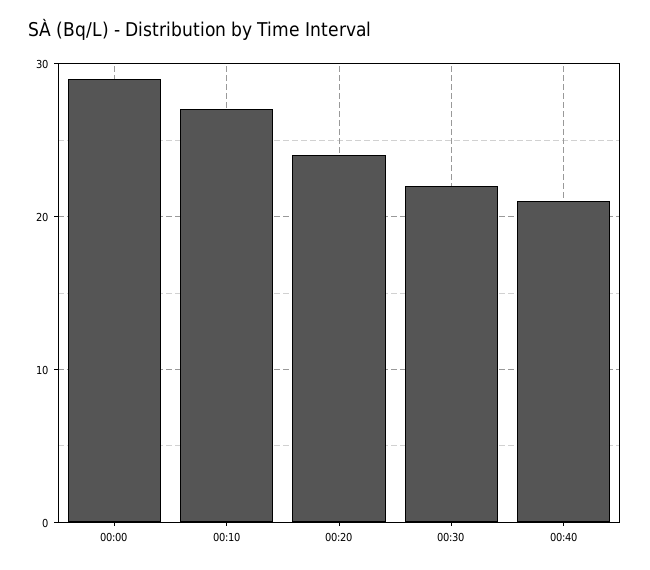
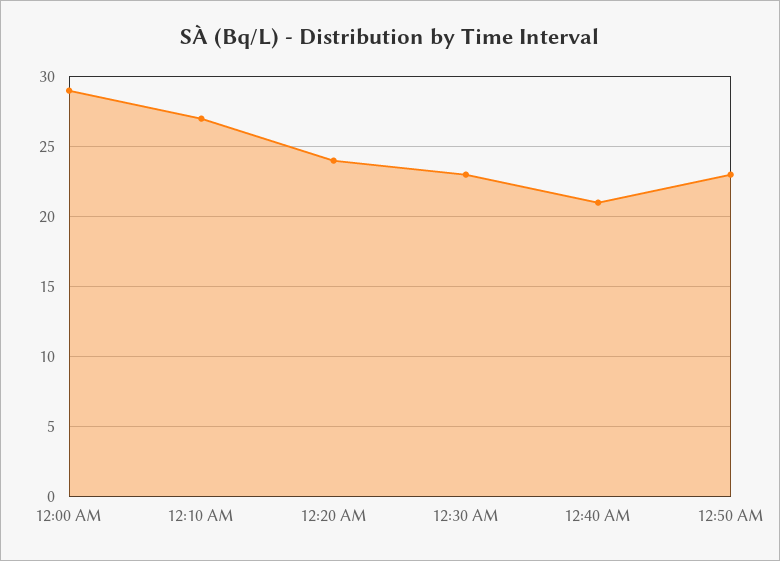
00:30: 22 -> 23
12:50 AM: none -> 23

